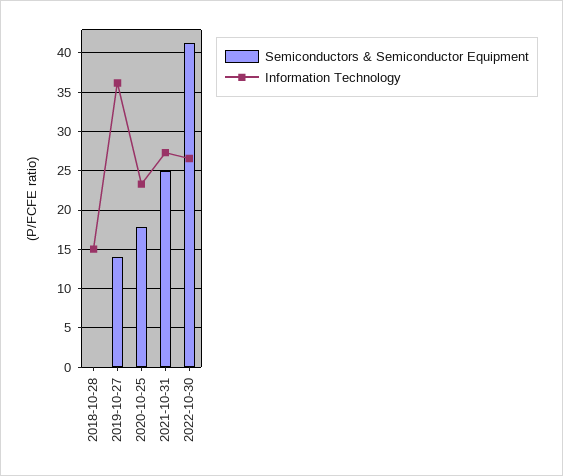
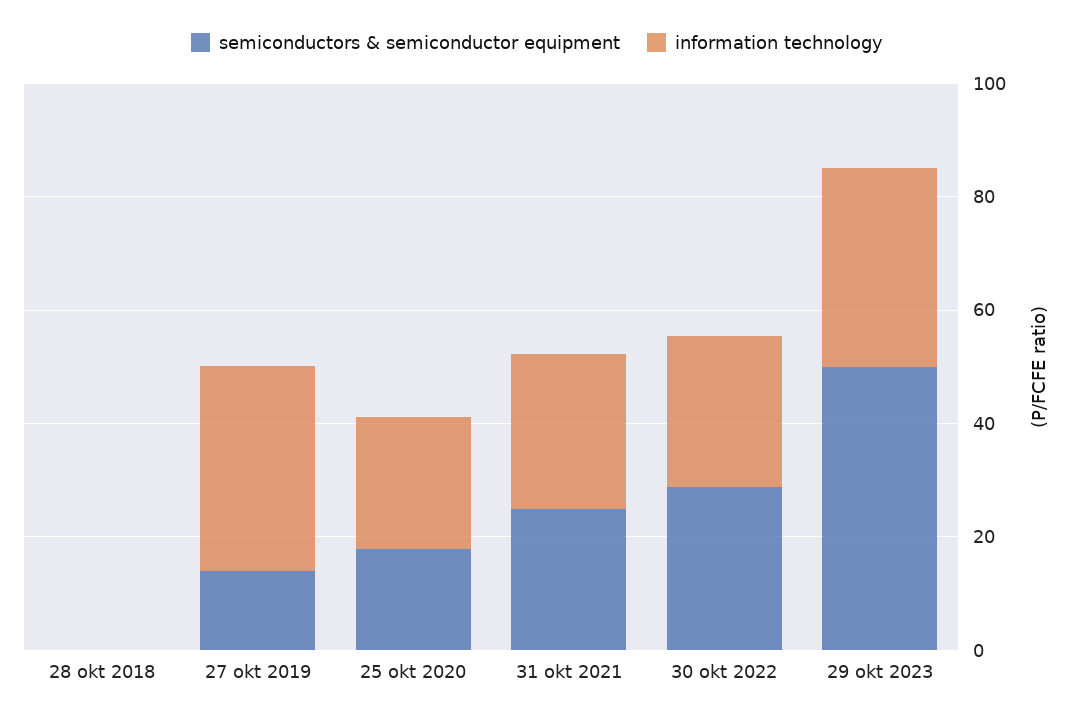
Information Technology, 2018-10-28: 15 -> 0
Semiconductors & Semiconductor Equipment, 2022-10-30: 41 -> 30
Semiconductors & Semiconductor Equipment, 29 okt 2023: none -> 50
Information Technology, 29 okt 2023: none -> 35

